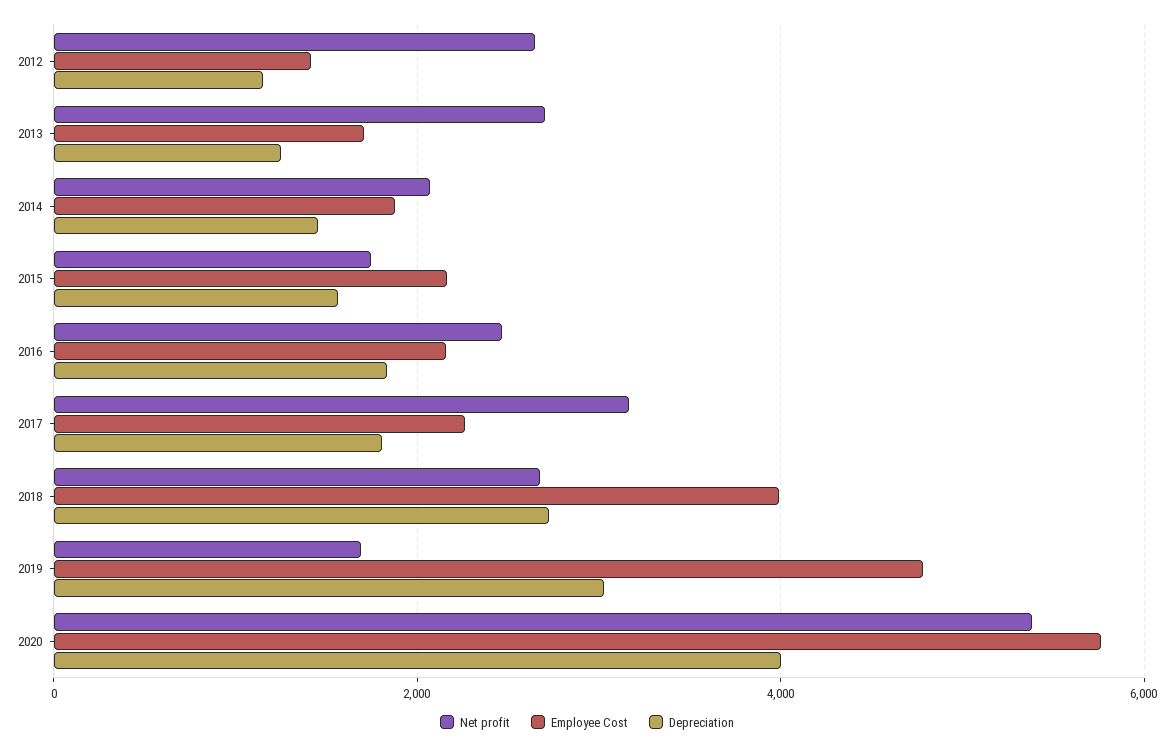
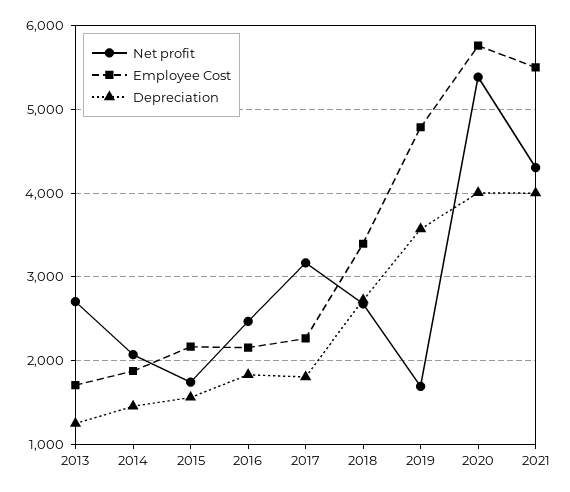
Net profit, 2012: 2600 -> none
Employee Cost, 2012: 1400 -> none
Depreciation, 2012: 1200 -> none
Employee Cost, 2018: 4000 -> 3400
Depreciation, 2019: 3000 -> 3600
Net profit, 2021: none -> 4300
Employee Cost, 2021: none -> 5500
Depreciation, 2021: none -> 4000

